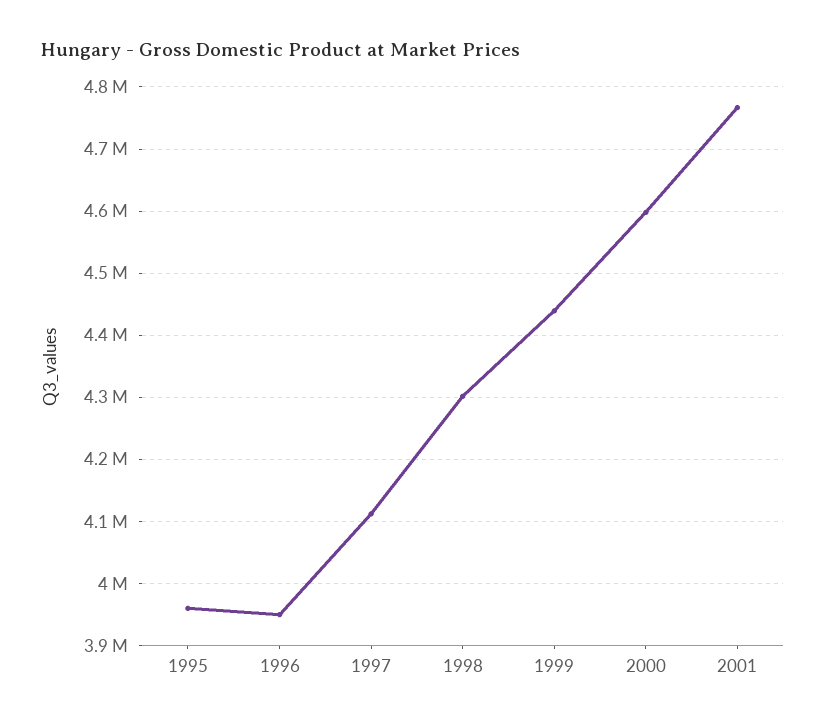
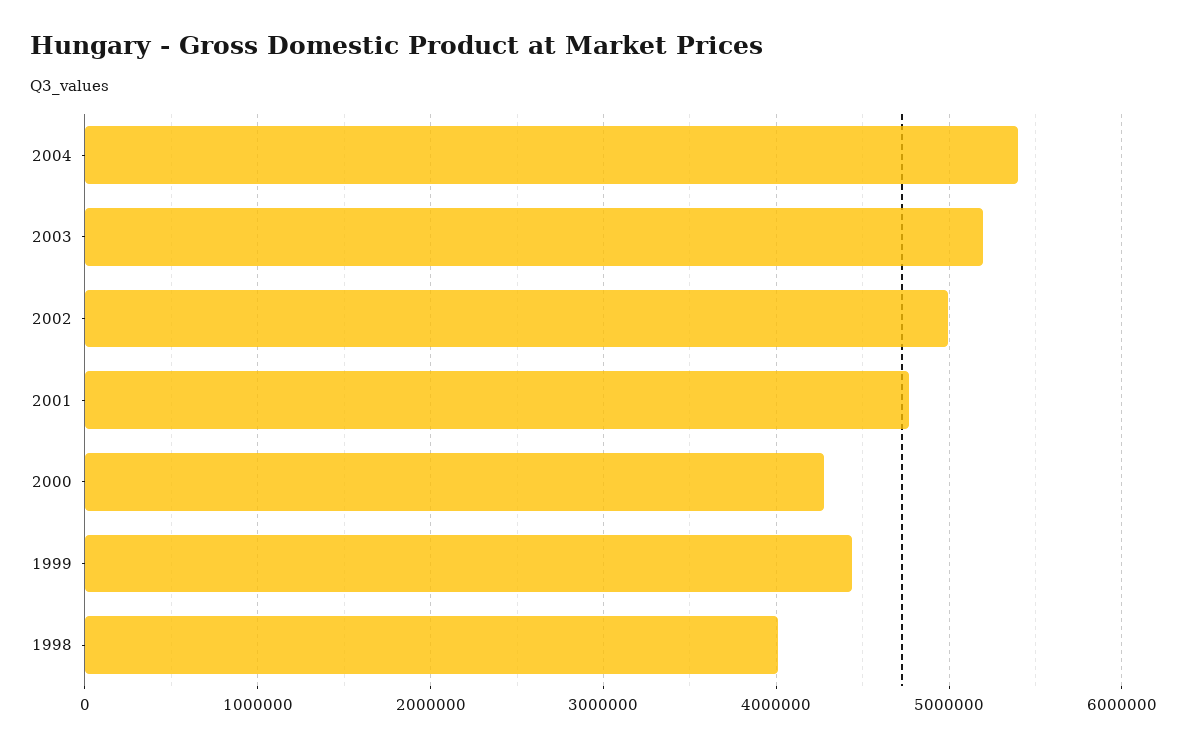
1995: 3960000 -> none
1996: 3950000 -> none
1997: 4110000 -> none
1998: 4300000 -> 4000000
2000: 4600000 -> 4300000
2004: none -> 5400000
2003: none -> 5200000
2002: none -> 5000000

